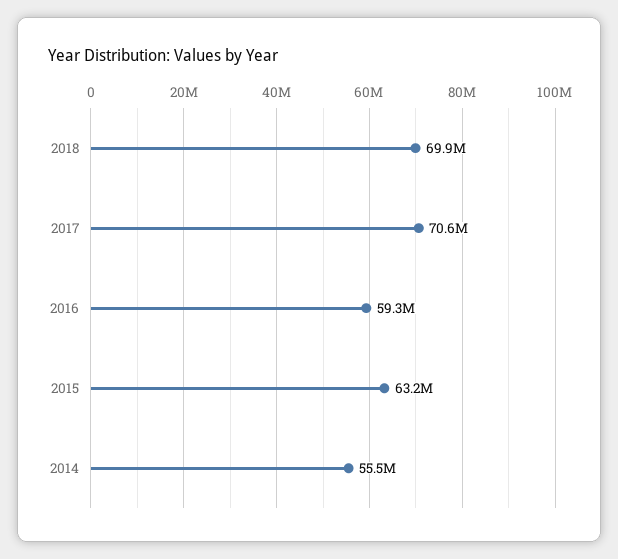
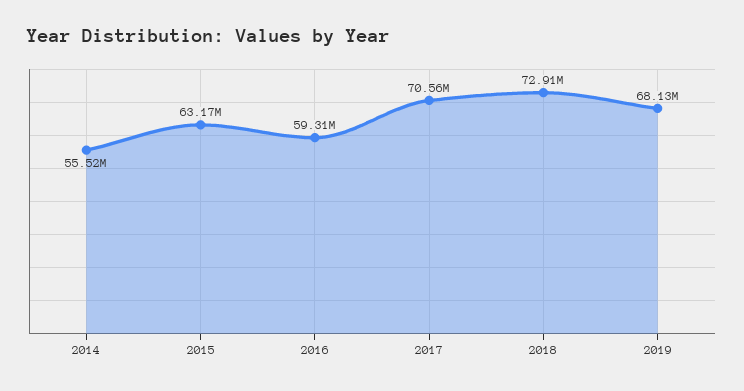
2018: 69900000 -> 72910000
2019: none -> 68130000

